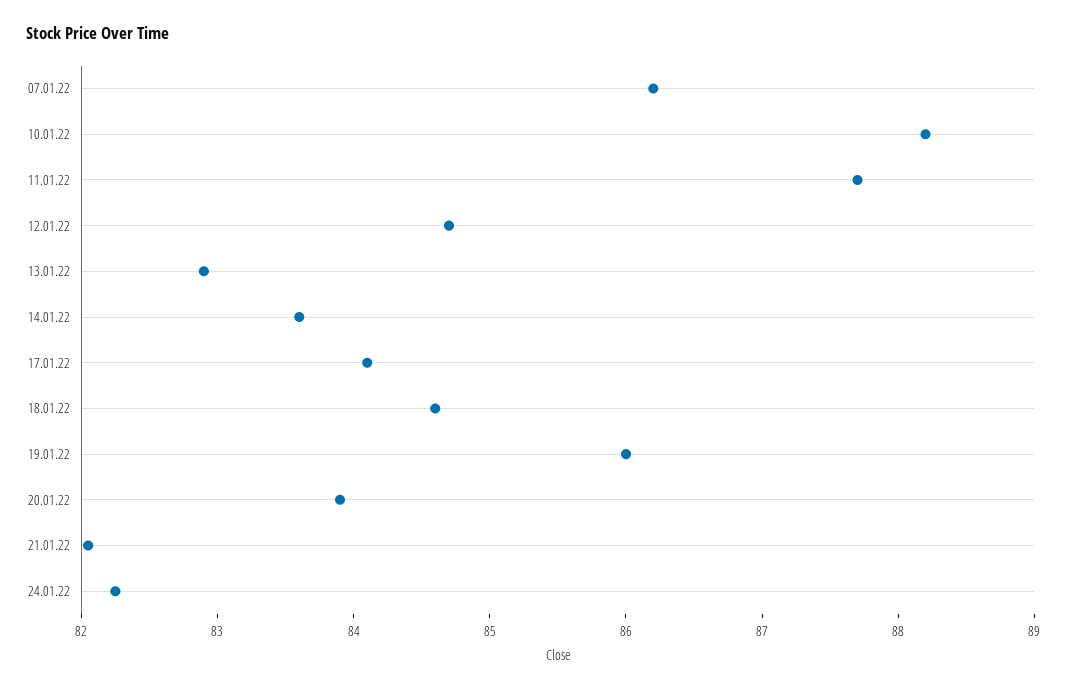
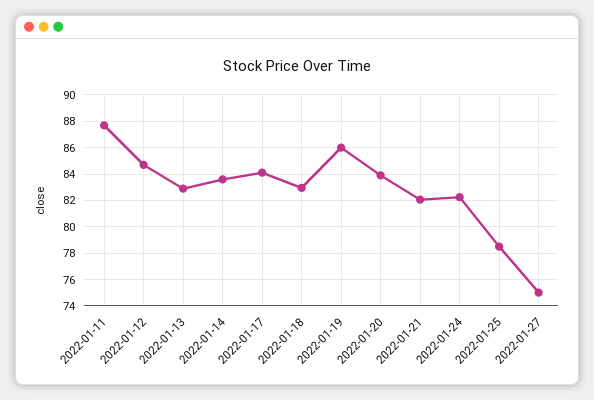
07.01.22: 86.2 -> none
10.01.22: 88.2 -> none
18.01.22: 84.6 -> 83
2022-01-25: none -> 78.5
2022-01-27: none -> 75

